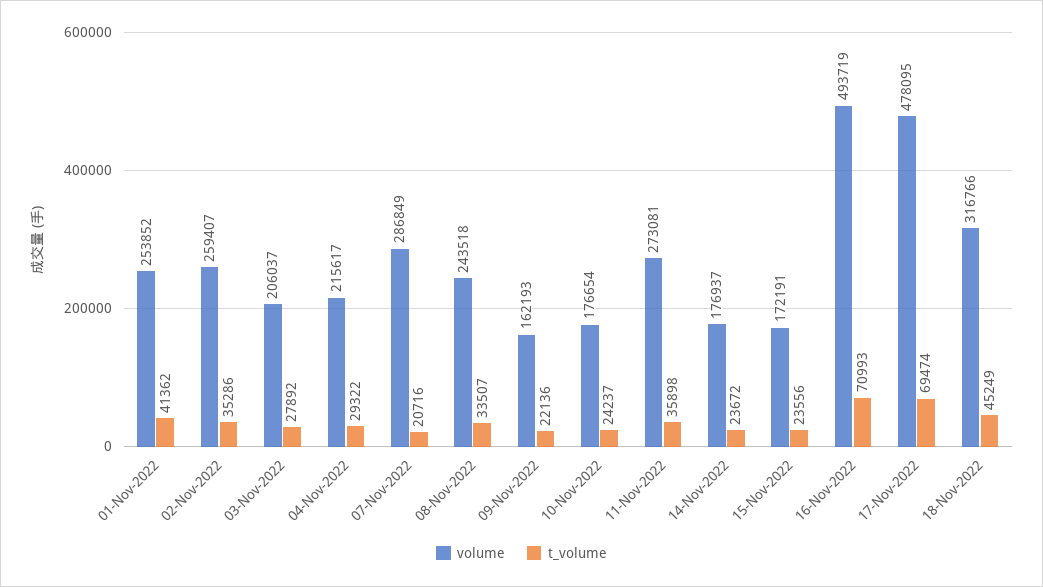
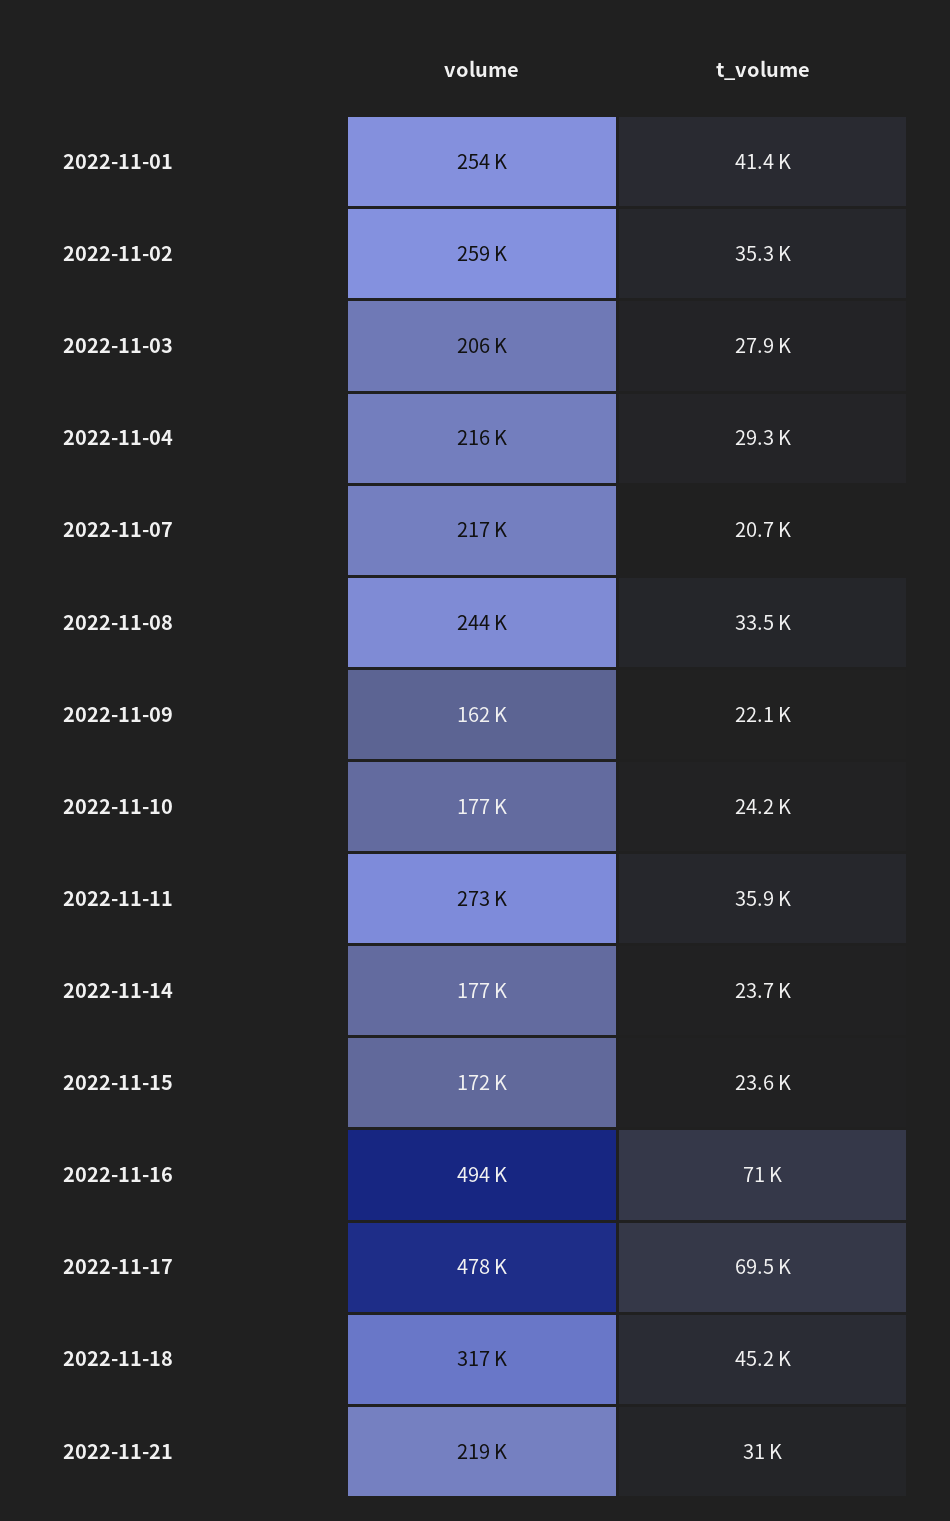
volume, 07-Nov-2022: 286849 -> 217000
volume, 2022-11-21: none -> 219000
t_volume, 2022-11-21: none -> 31000

